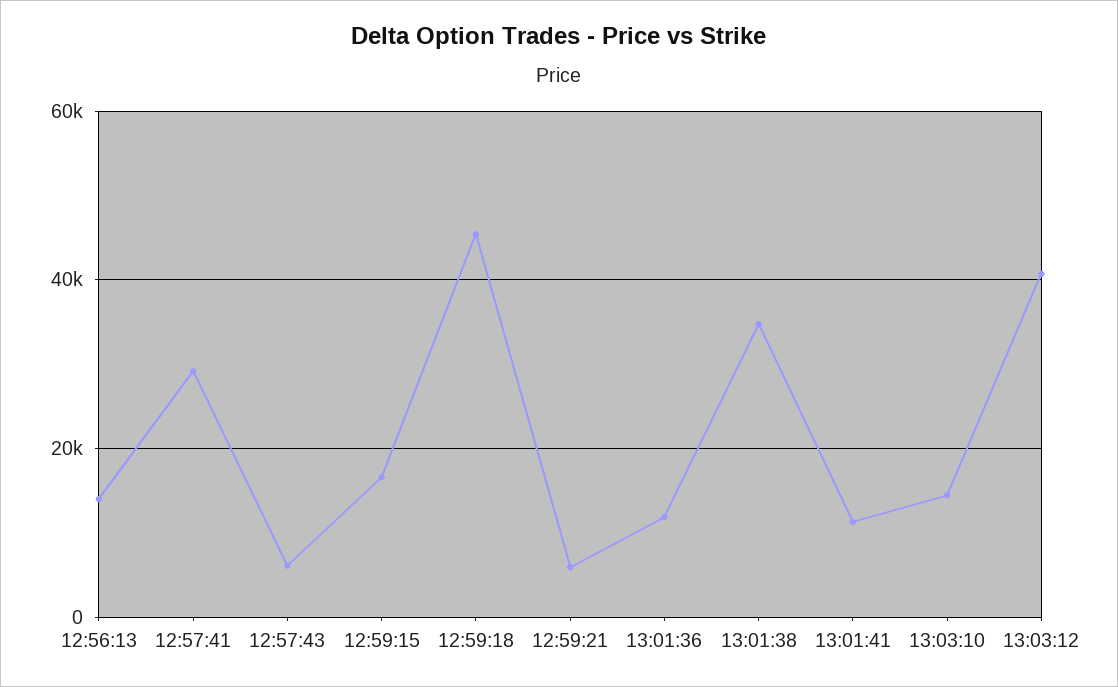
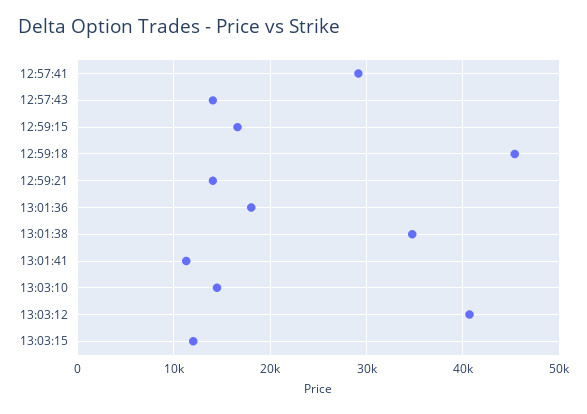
12:56:13: 14000 -> none
12:57:43: 6000 -> 14000
12:59:21: 6000 -> 14000
13:01:36: 12000 -> 18000
13:03:15: none -> 12000

